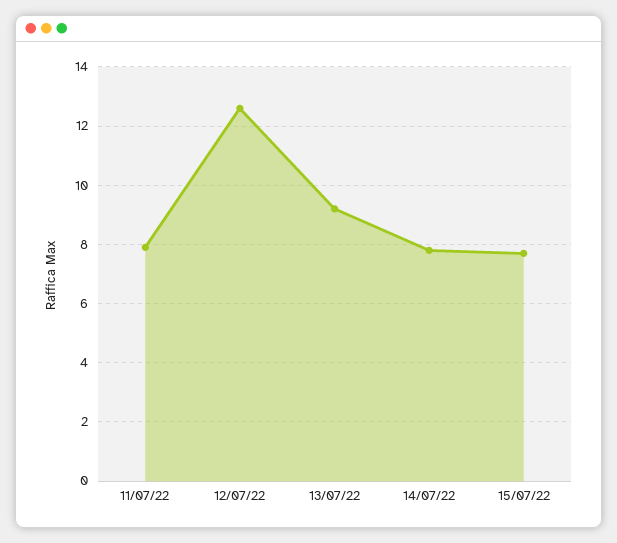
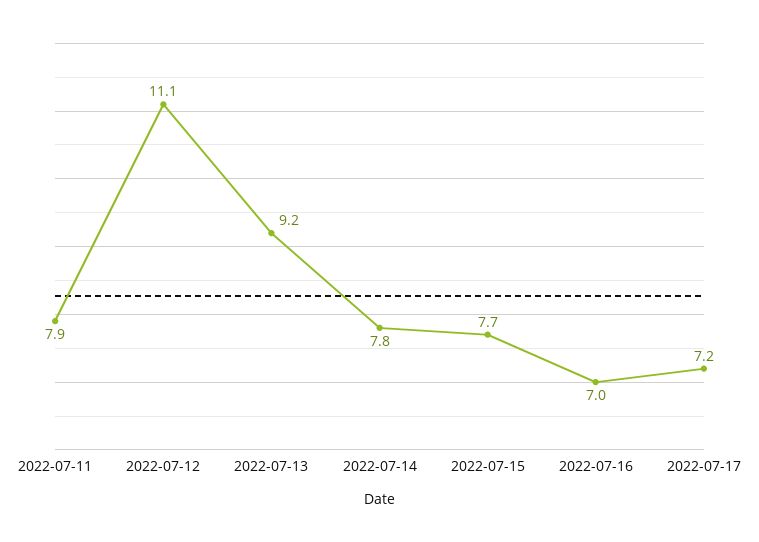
12/07/22: 12.5 -> 11.1
2022-07-16: none -> 7
2022-07-17: none -> 7.2

